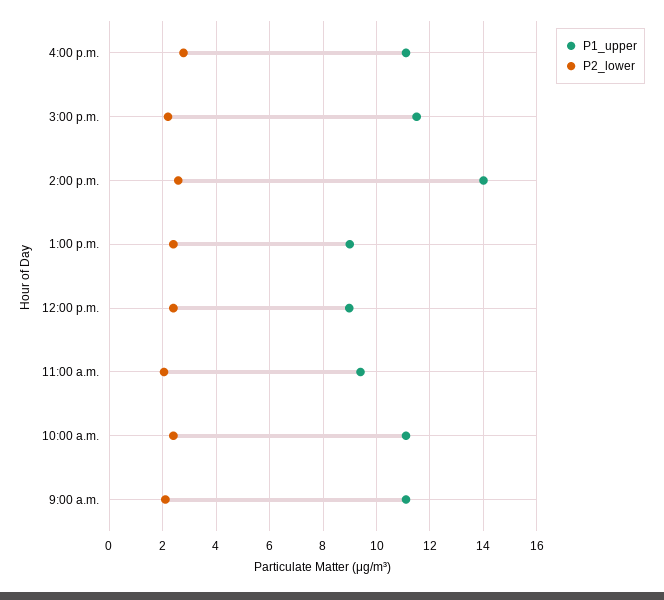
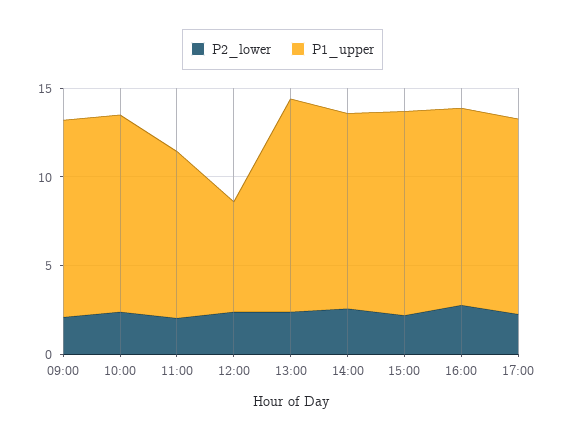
P1_upper, 2:00 p.m.: 14 -> 11
P1_upper, 1:00 p.m.: 9 -> 12
P1_upper, 12:00 p.m.: 9 -> 6
P2_lower, 17:00: none -> 2
P1_upper, 17:00: none -> 11

